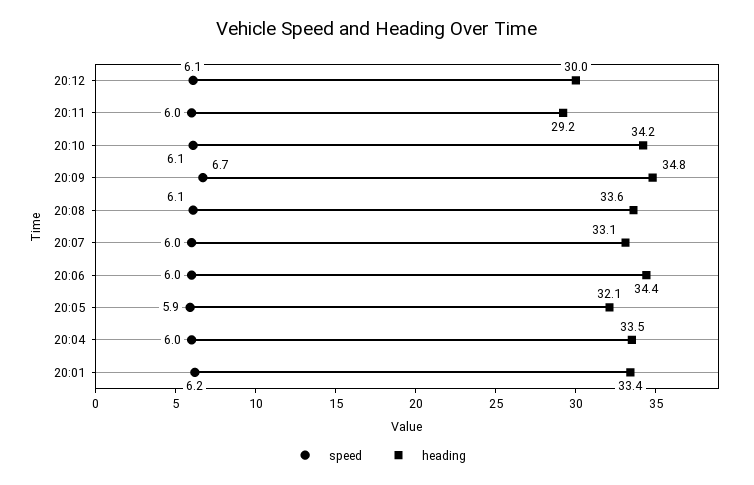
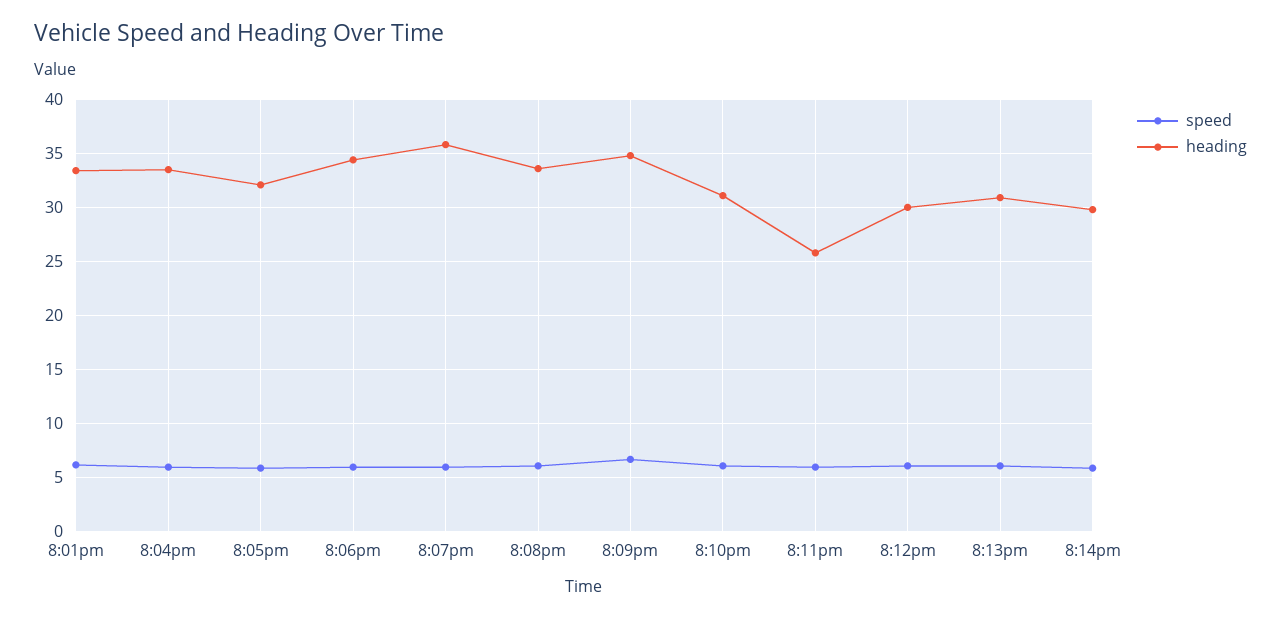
heading, 20:11: 29.2 -> 26
heading, 20:10: 34.2 -> 31
heading, 20:07: 33.1 -> 36
speed, 8:13pm: none -> 6
heading, 8:13pm: none -> 31
speed, 8:14pm: none -> 6
heading, 8:14pm: none -> 30

